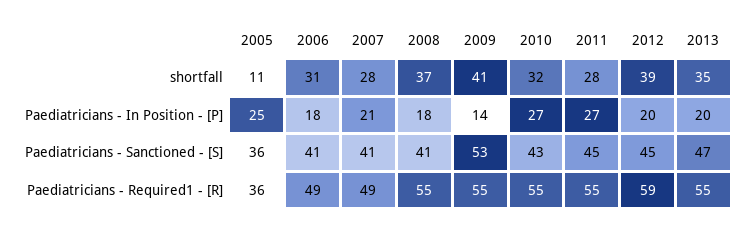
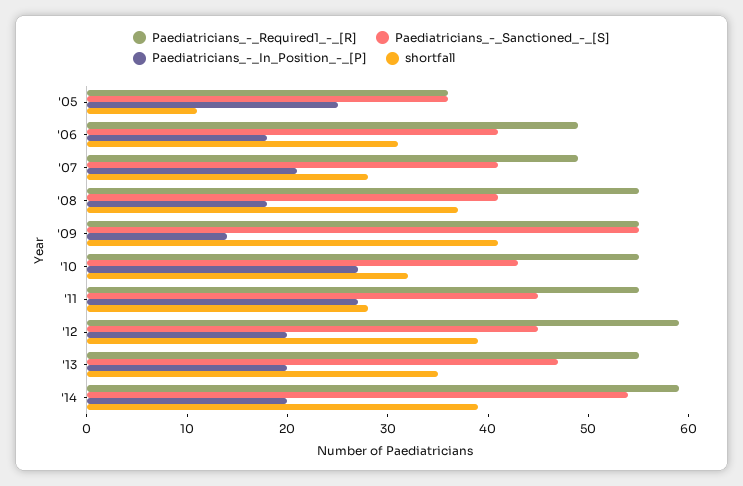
Paediatricians - Sanctioned - [S], 2009: 53 -> 55
Paediatricians - Required1 - [R], '14: none -> 59
Paediatricians - Sanctioned - [S], '14: none -> 54
Paediatricians - In Position - [P], '14: none -> 20
shortfall, '14: none -> 39

